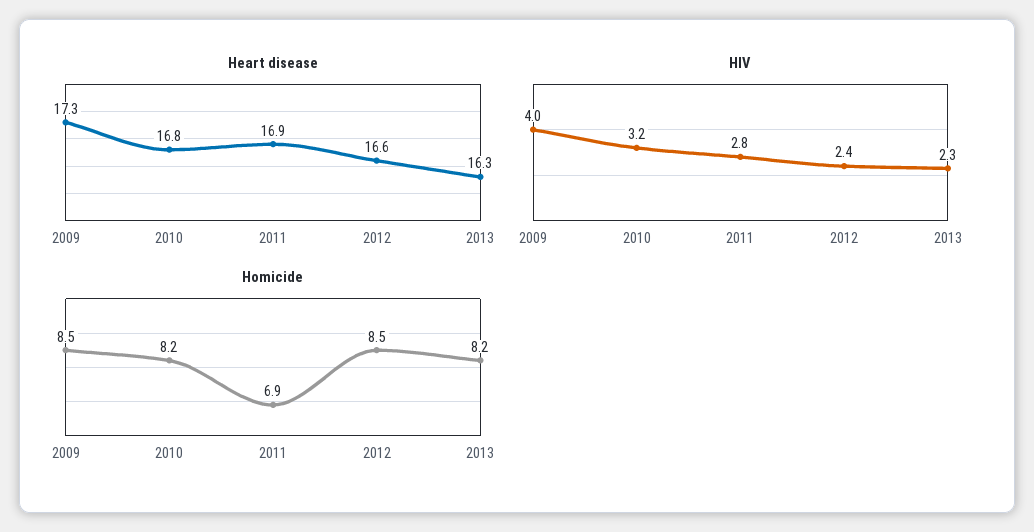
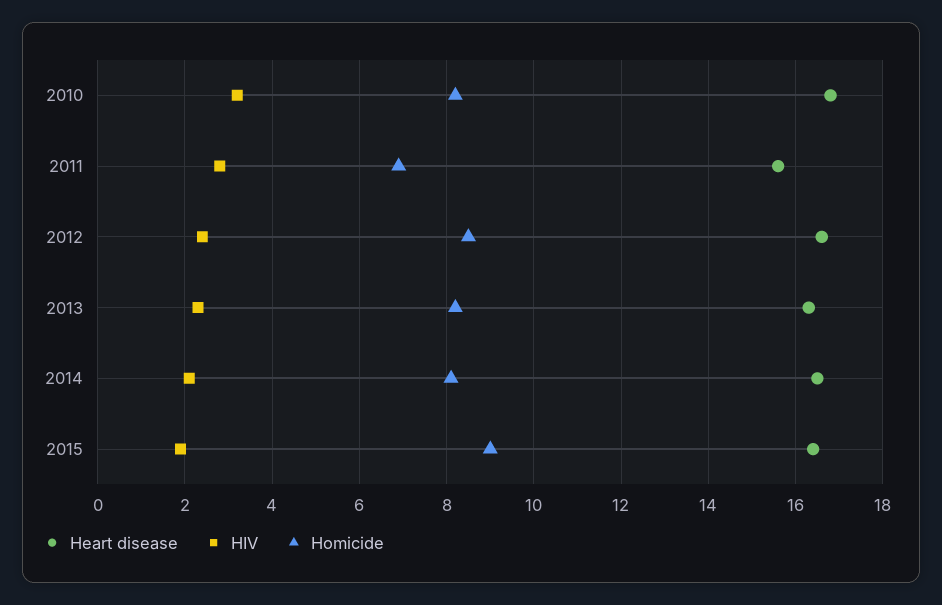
Heart disease, 2009: 17.3 -> none
Heart disease, 2011: 16.9 -> 15.5
HIV, 2009: 4 -> none
Homicide, 2009: 8.5 -> none
Heart disease, 2014: none -> 16.5
HIV, 2014: none -> 2
Homicide, 2014: none -> 8
Heart disease, 2015: none -> 16.5
HIV, 2015: none -> 2
Homicide, 2015: none -> 9

